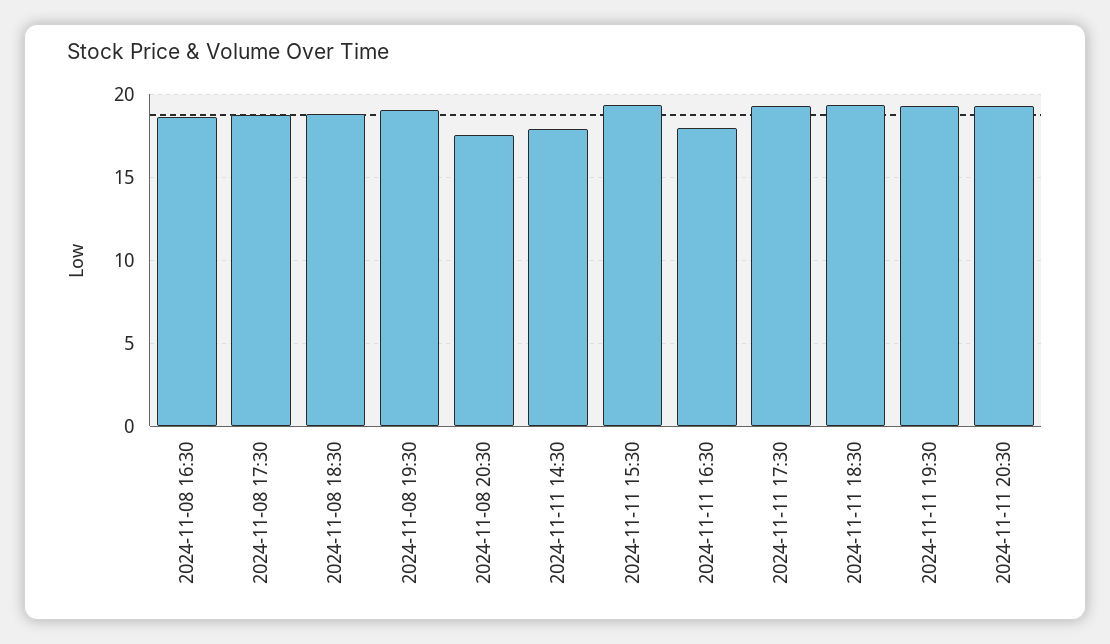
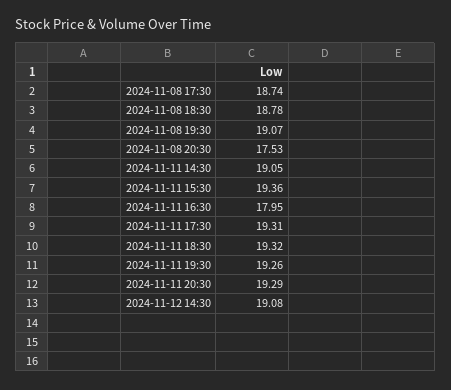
2024-11-08 16:30: 18.5 -> none
2024-11-11 14:30: 18 -> 19.05
2024-11-12 14:30: none -> 19.08

